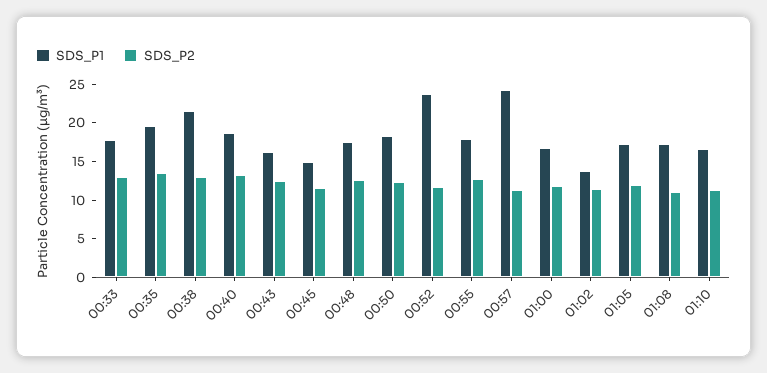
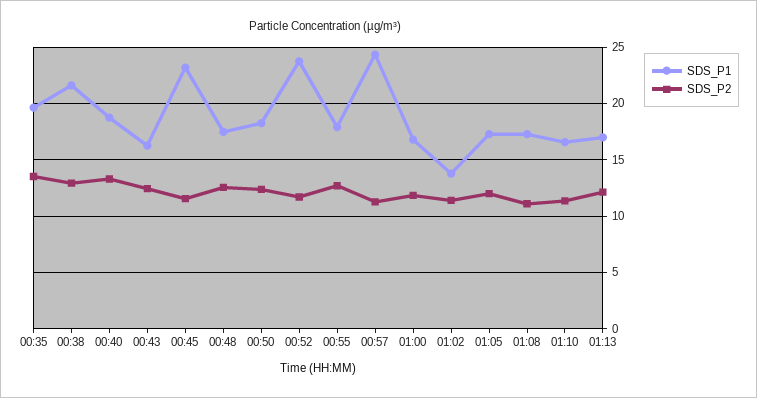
SDS_P1, 00:33: 17.5 -> none
SDS_P2, 00:33: 12.5 -> none
SDS_P1, 00:45: 15 -> 23
SDS_P1, 01:13: none -> 17
SDS_P2, 01:13: none -> 12

